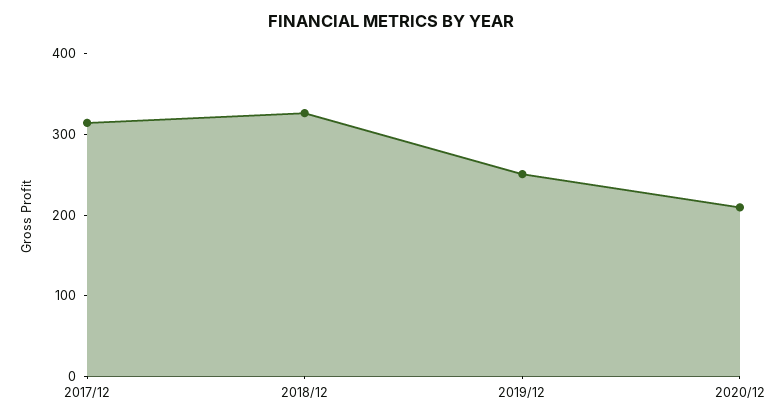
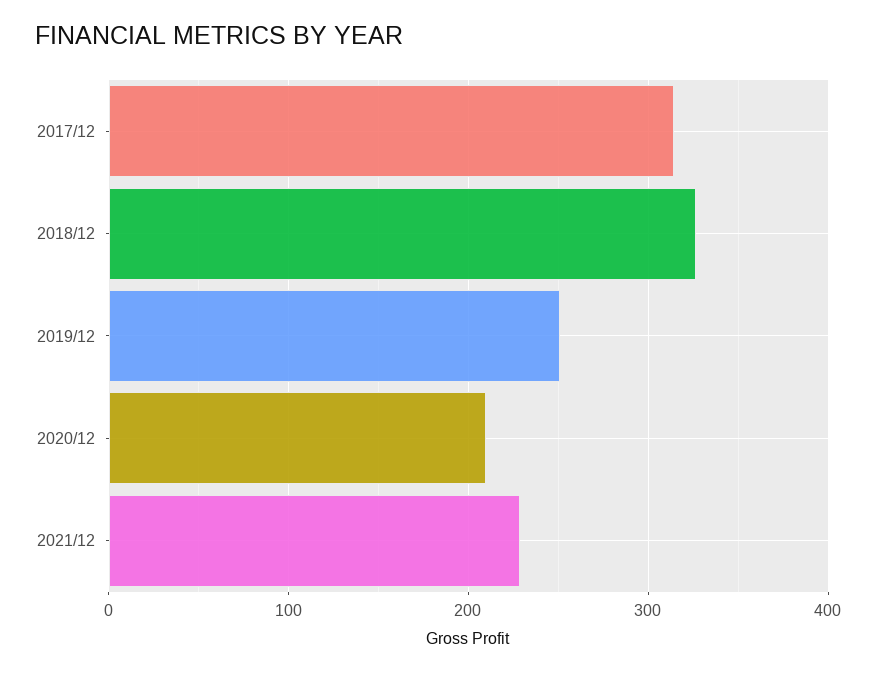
2021/12: none -> 230

